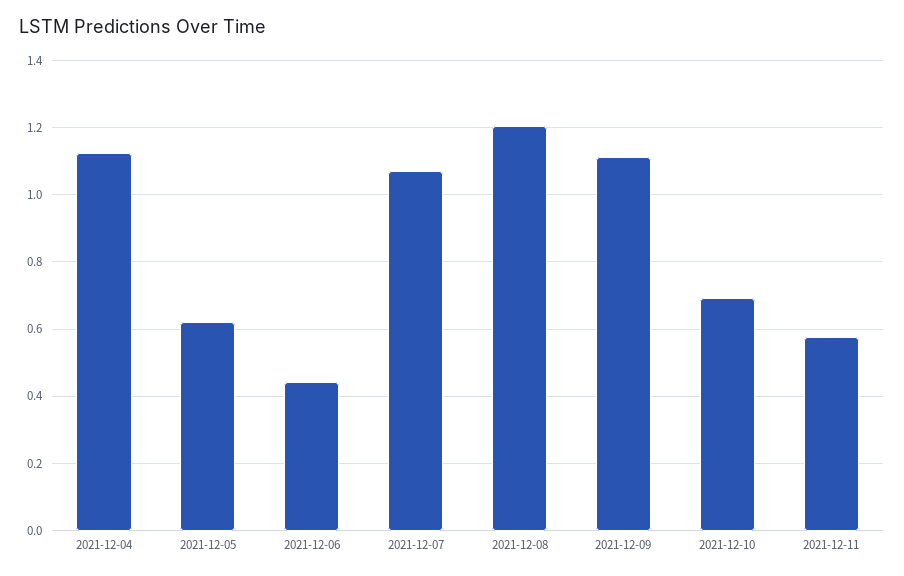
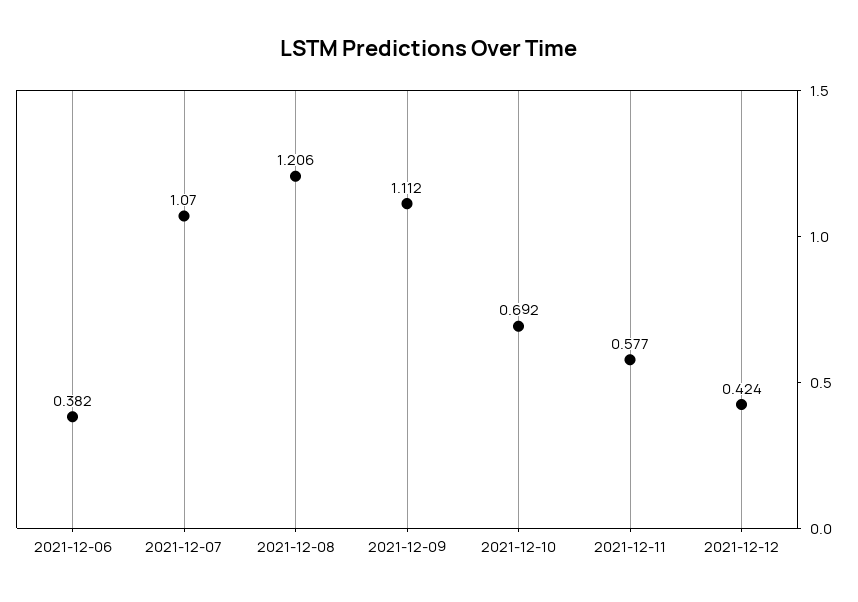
2021-12-04: 1.12 -> none
2021-12-05: 0.62 -> none
2021-12-06: 0.44 -> 0.382
2021-12-12: none -> 0.424

